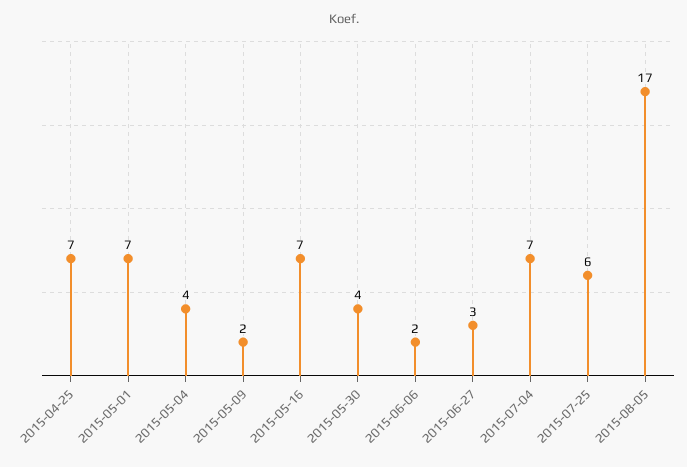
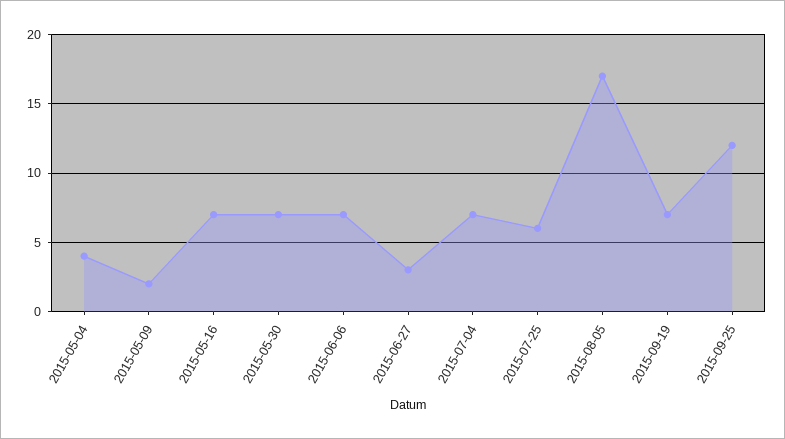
2015-04-25: 7 -> none
2015-05-01: 7 -> none
2015-05-30: 4 -> 7
2015-06-06: 2 -> 7
2015-09-19: none -> 7
2015-09-25: none -> 12

